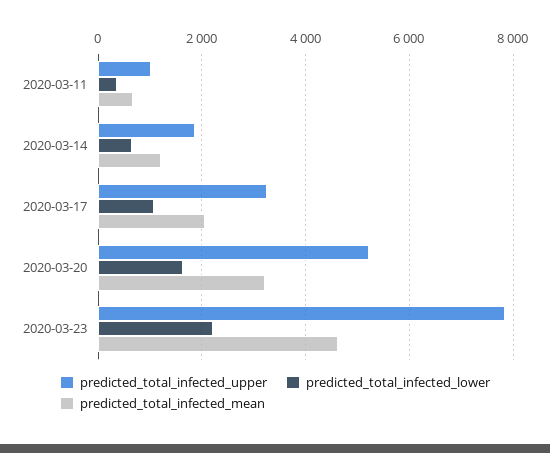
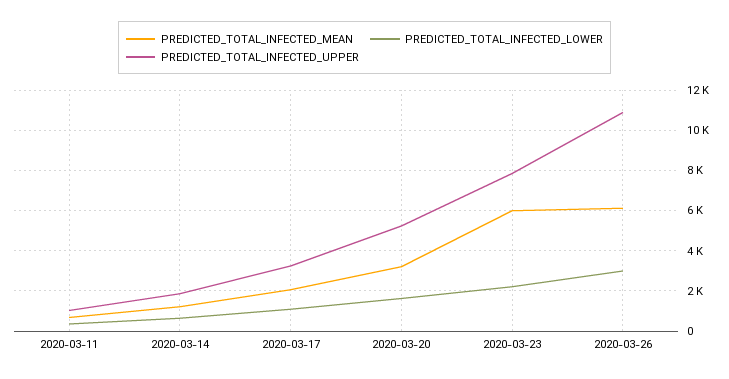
predicted_total_infected_mean, 2020-03-23: 4600 -> 6000
predicted_total_infected_mean, 2020-03-26: none -> 6000
predicted_total_infected_lower, 2020-03-26: none -> 3000
predicted_total_infected_upper, 2020-03-26: none -> 11000

